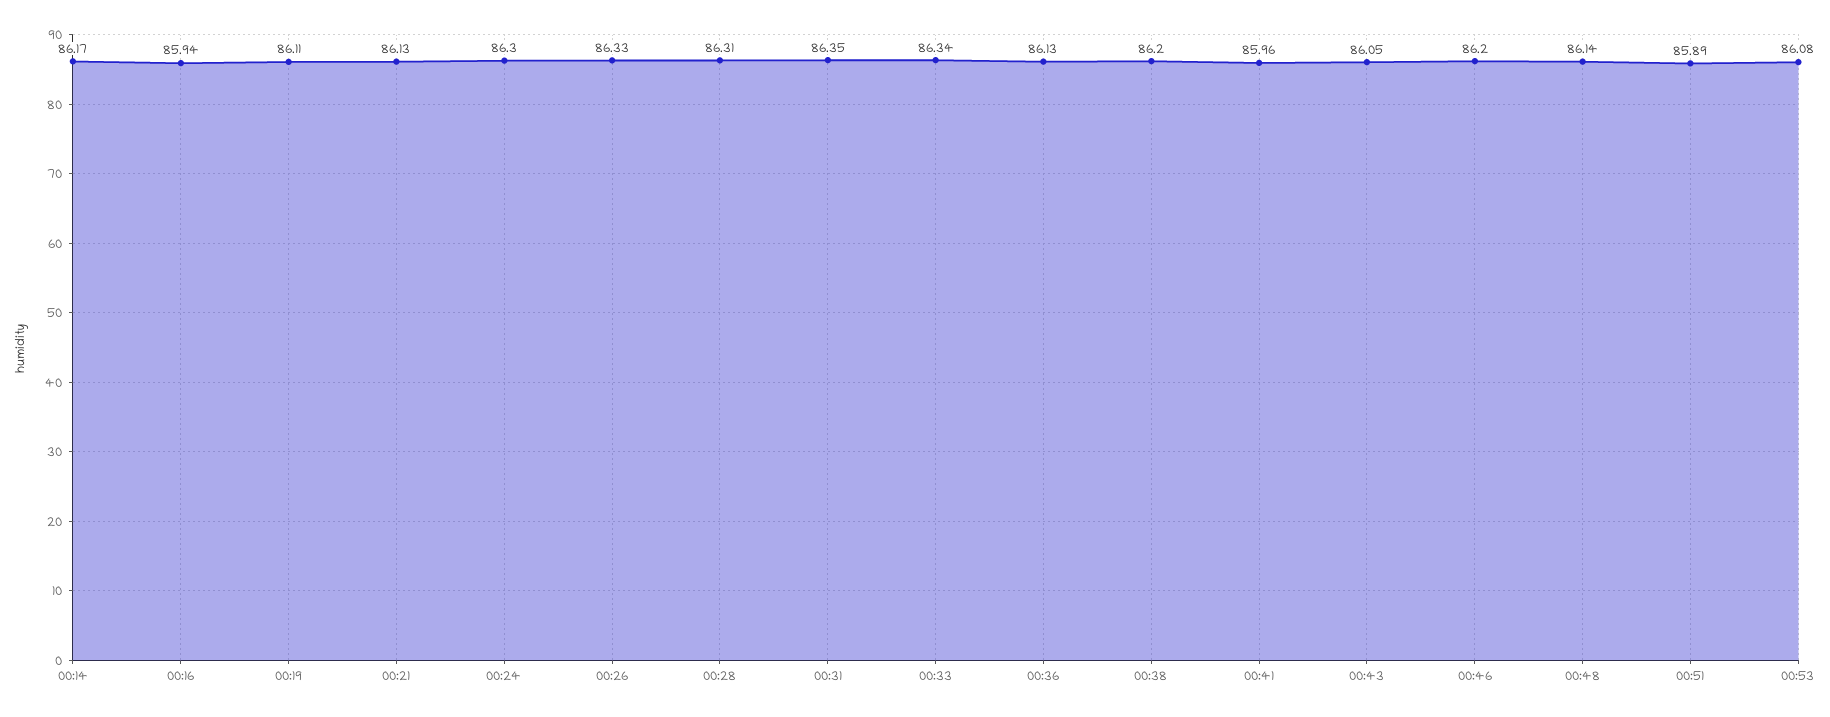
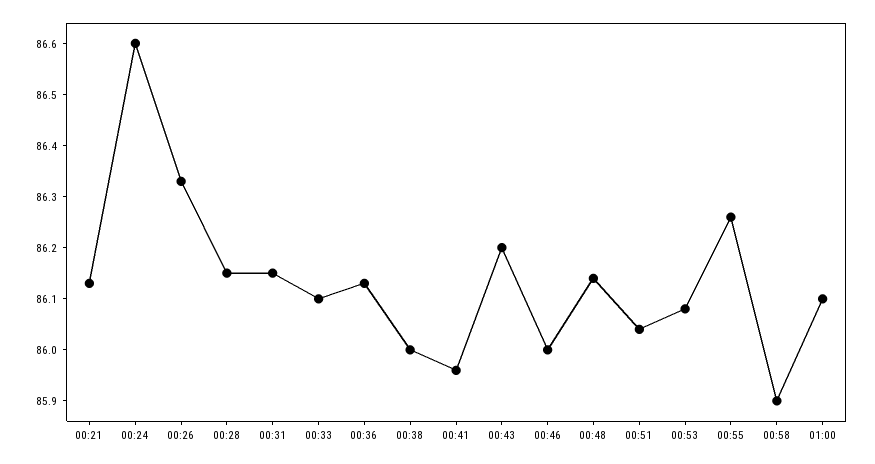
00:14: 86.17 -> none
00:16: 85.94 -> none
00:19: 86.11 -> none
00:24: 86.3 -> 86.6
00:28: 86.31 -> 86.15
00:31: 86.35 -> 86.15
00:33: 86.34 -> 86.1
00:38: 86.2 -> 86
00:43: 86.05 -> 86.2
00:46: 86.2 -> 86
00:51: 85.89 -> 86.05
00:55: none -> 86.25
00:58: none -> 85.9
01:00: none -> 86.1

